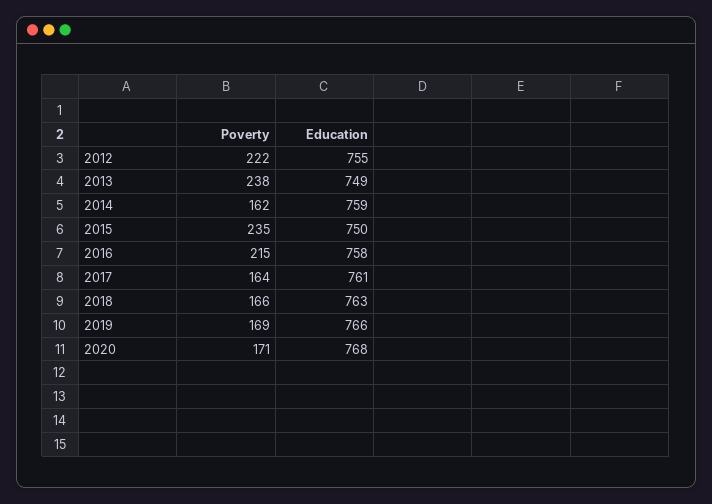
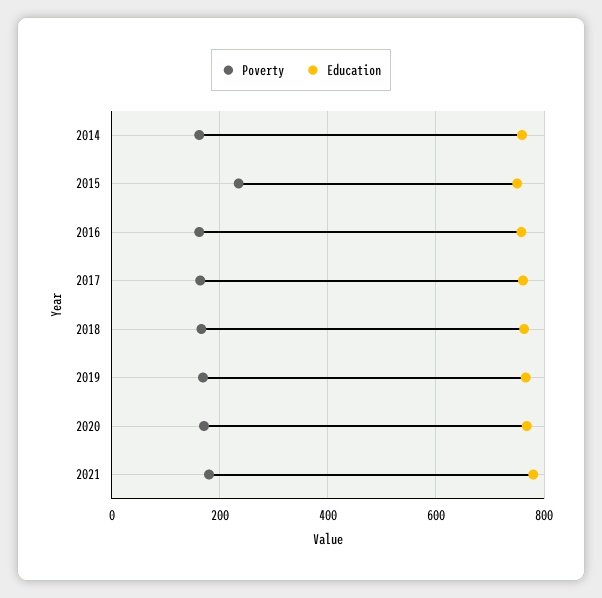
Poverty, 2012: 222 -> none
Education, 2012: 755 -> none
Poverty, 2013: 238 -> none
Education, 2013: 749 -> none
Poverty, 2016: 215 -> 160
Poverty, 2021: none -> 180
Education, 2021: none -> 780

